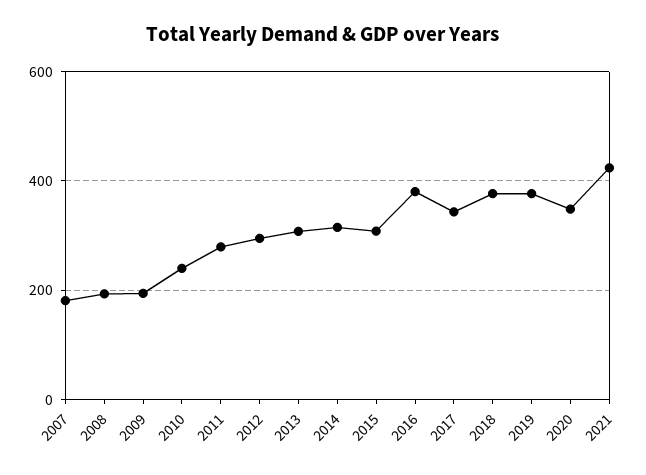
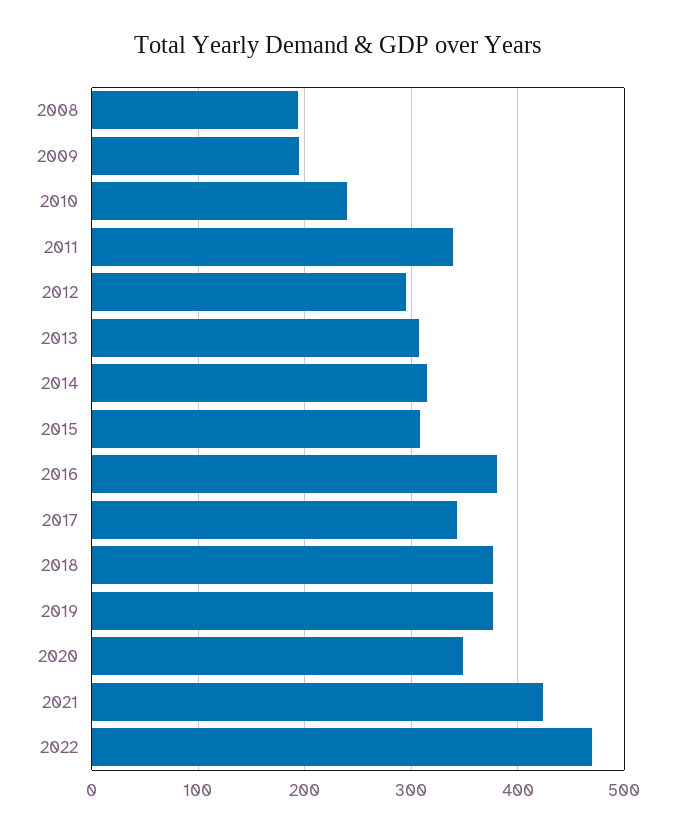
2007: 180 -> none
2011: 280 -> 340
2022: none -> 470

